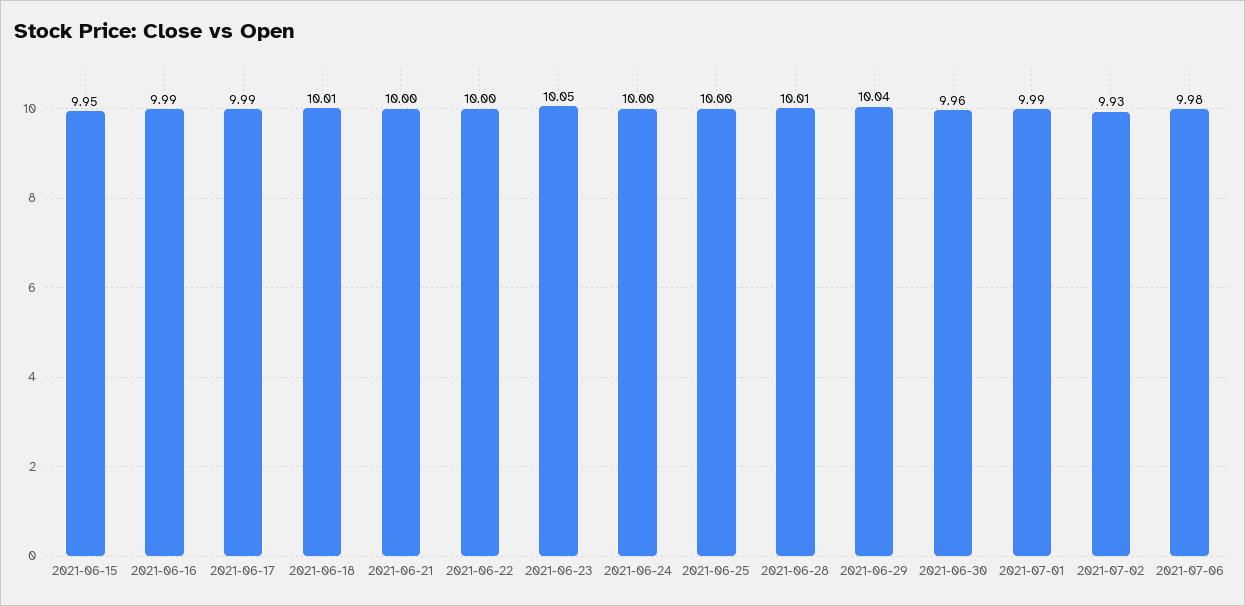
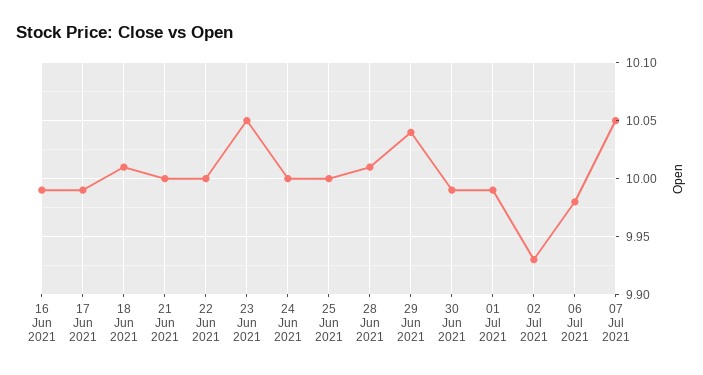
2021-06-15: 9.95 -> none
2021-06-30: 9.96 -> 9.99
07 Jul 2021: none -> 10.05

